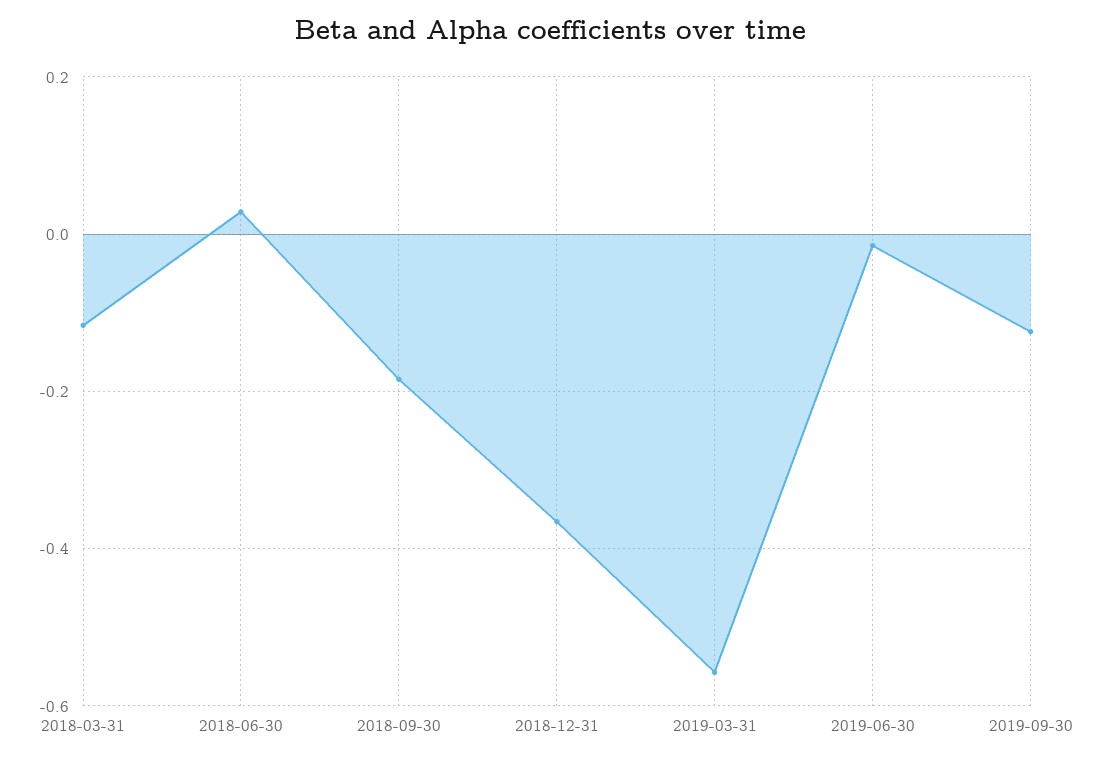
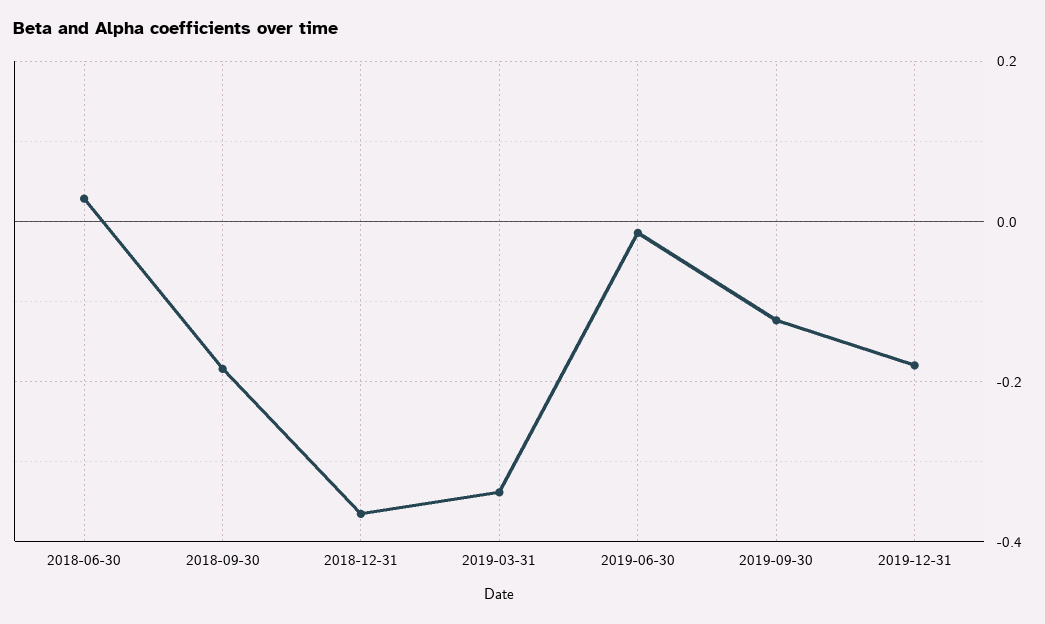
2018-03-31: -0.12 -> none
2019-03-31: -0.56 -> -0.34
2019-12-31: none -> -0.18

